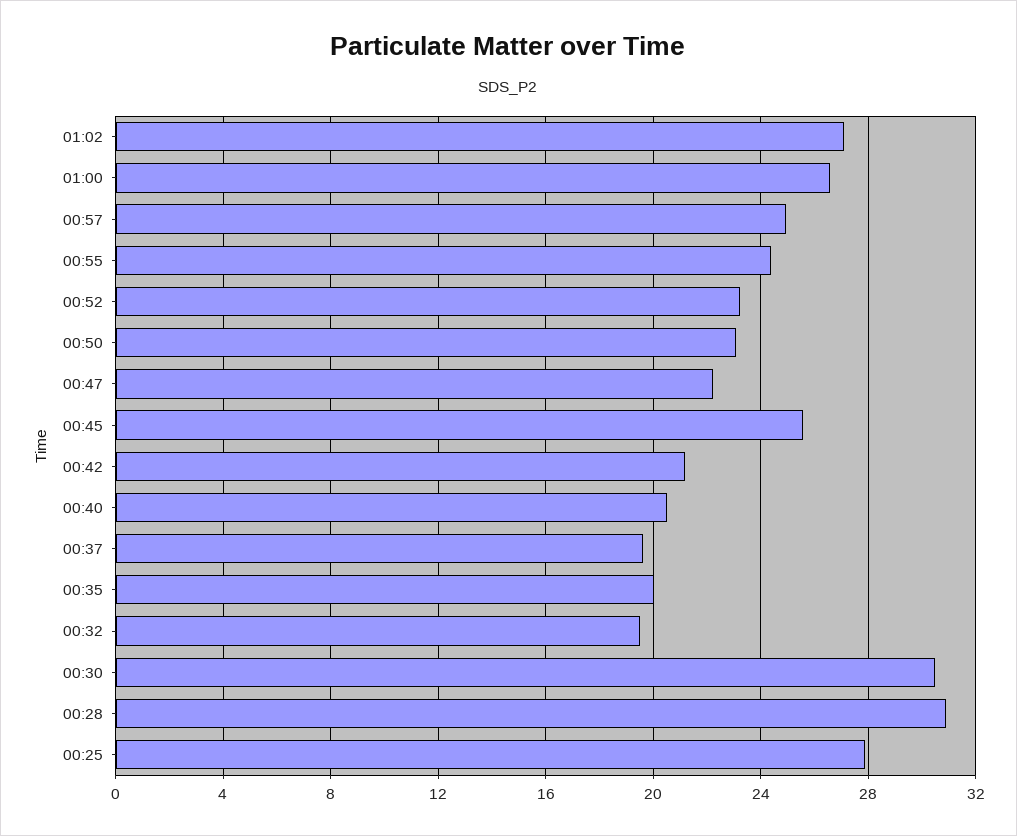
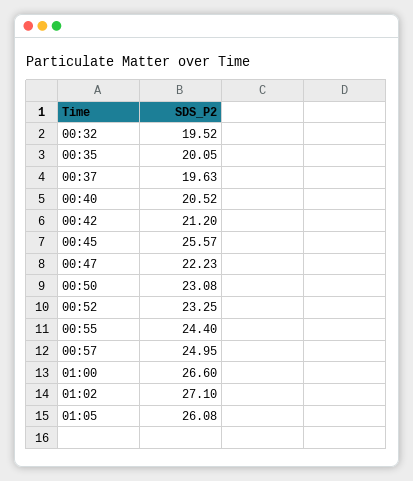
00:30: 30.5 -> none
00:28: 31 -> none
00:25: 28 -> none
01:05: none -> 26.08

